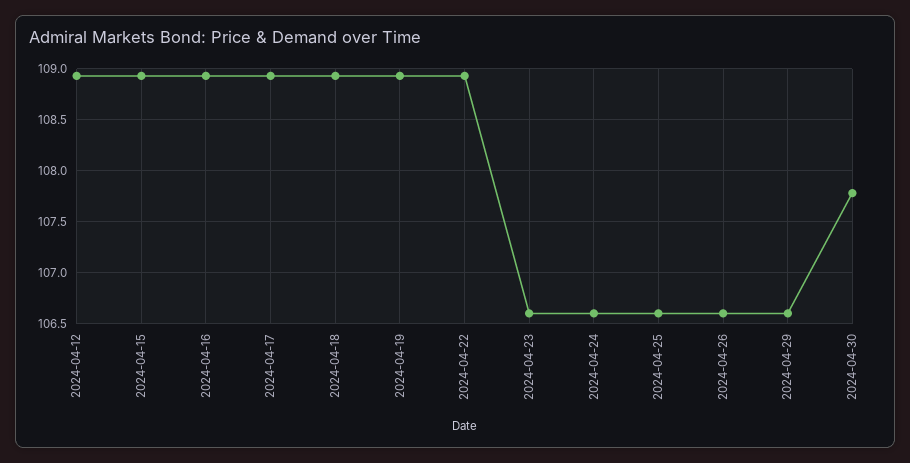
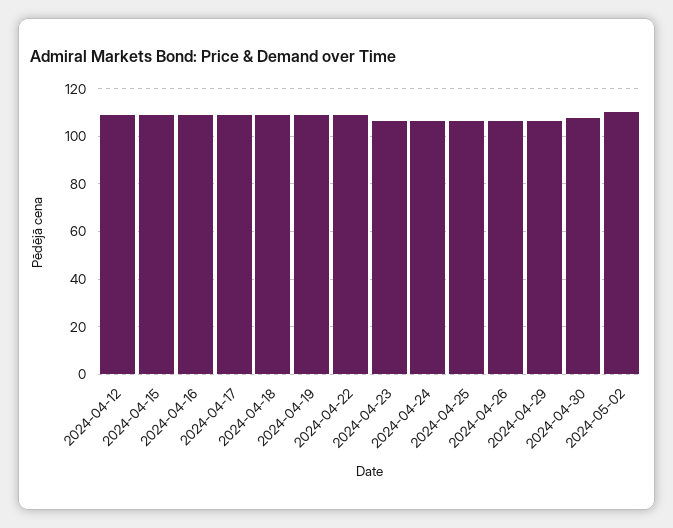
2024-05-02: none -> 110

